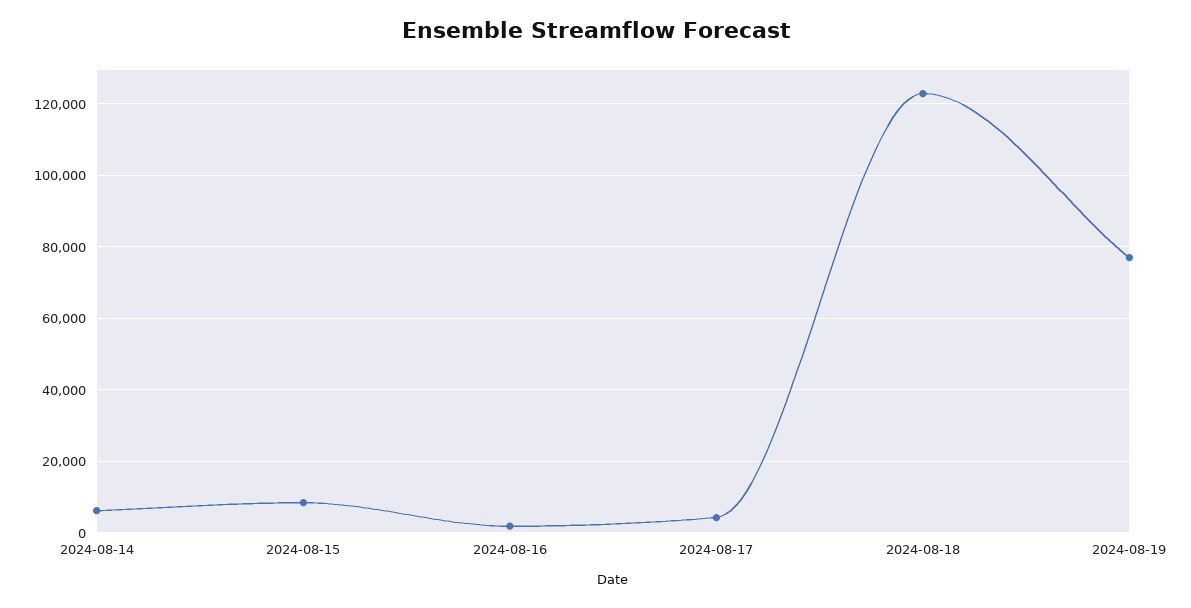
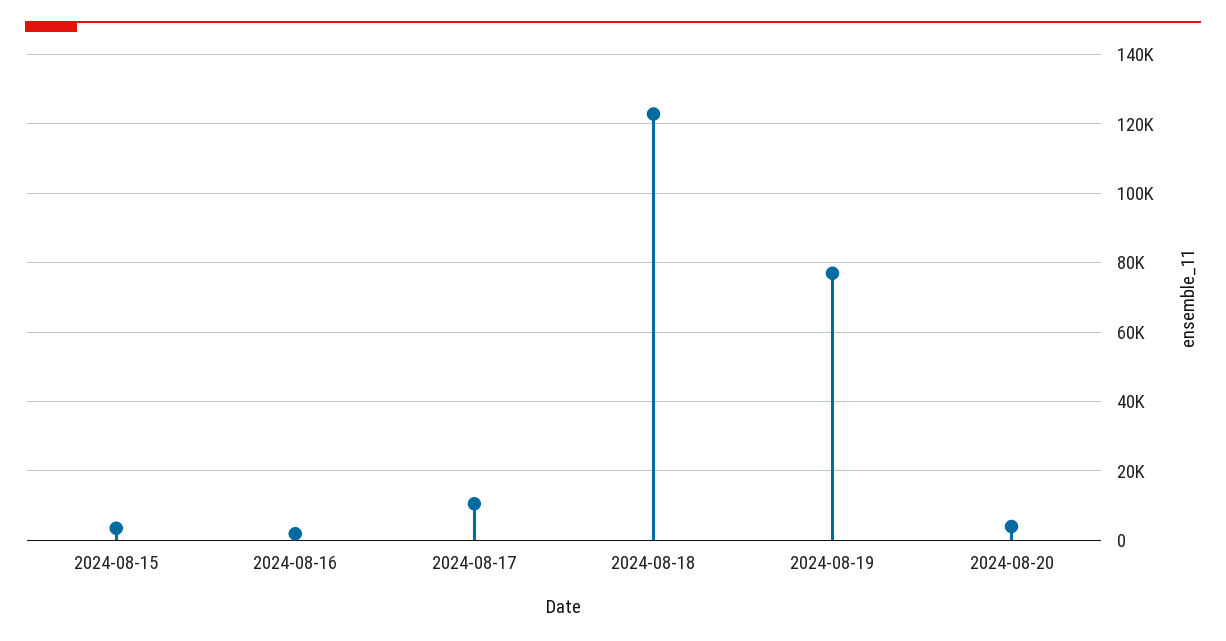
2024-08-14: 6000 -> none
2024-08-15: 8000 -> 4000
2024-08-17: 4000 -> 10000
2024-08-20: none -> 4000

